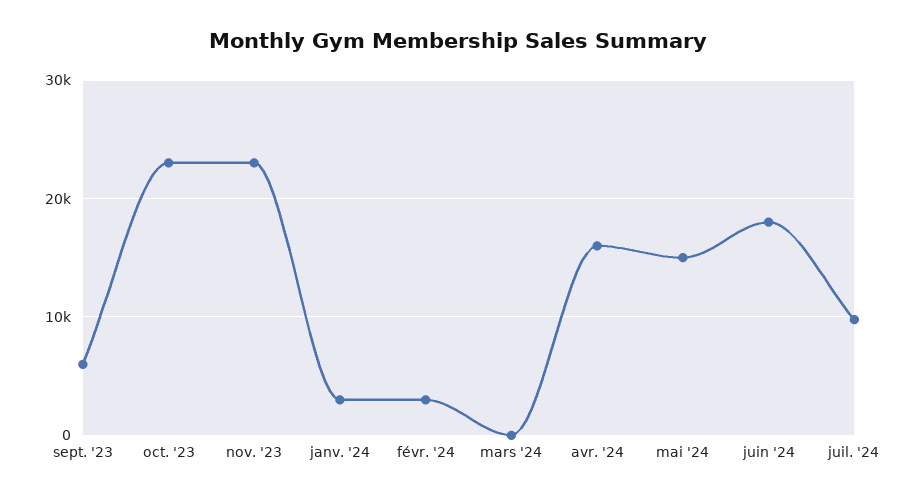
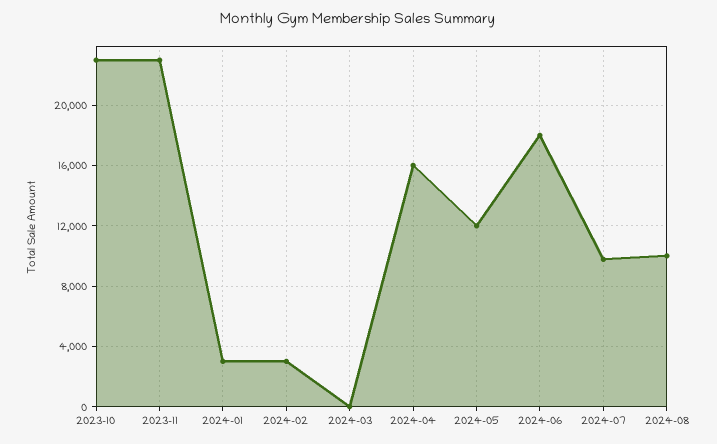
sept. '23: 6000 -> none
mai '24: 15000 -> 12000
2024-08: none -> 10000

